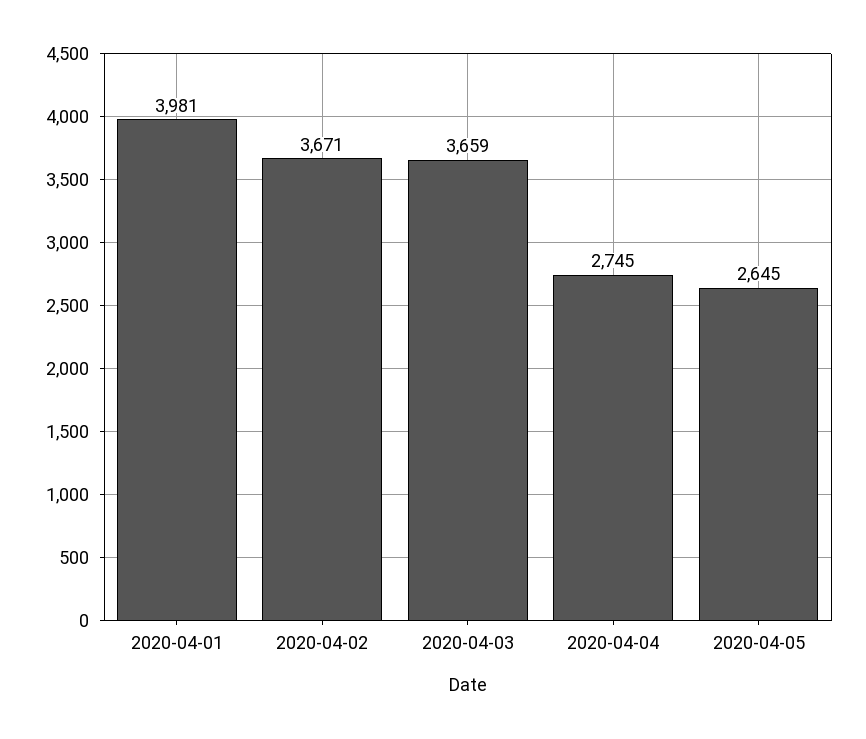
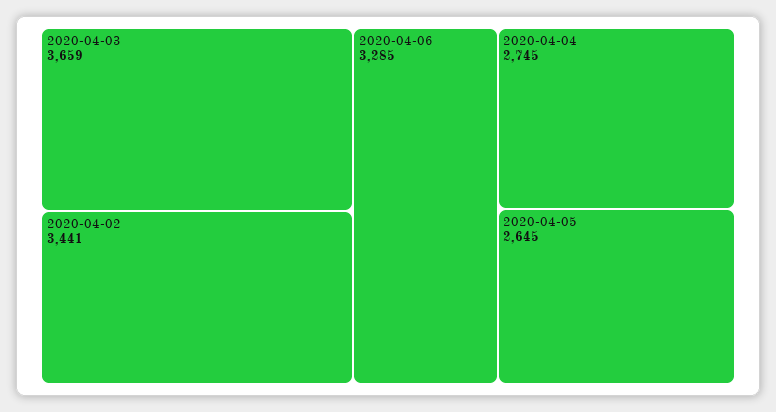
2020-04-01: 3981 -> none
2020-04-02: 3671 -> 3441
2020-04-06: none -> 3285

